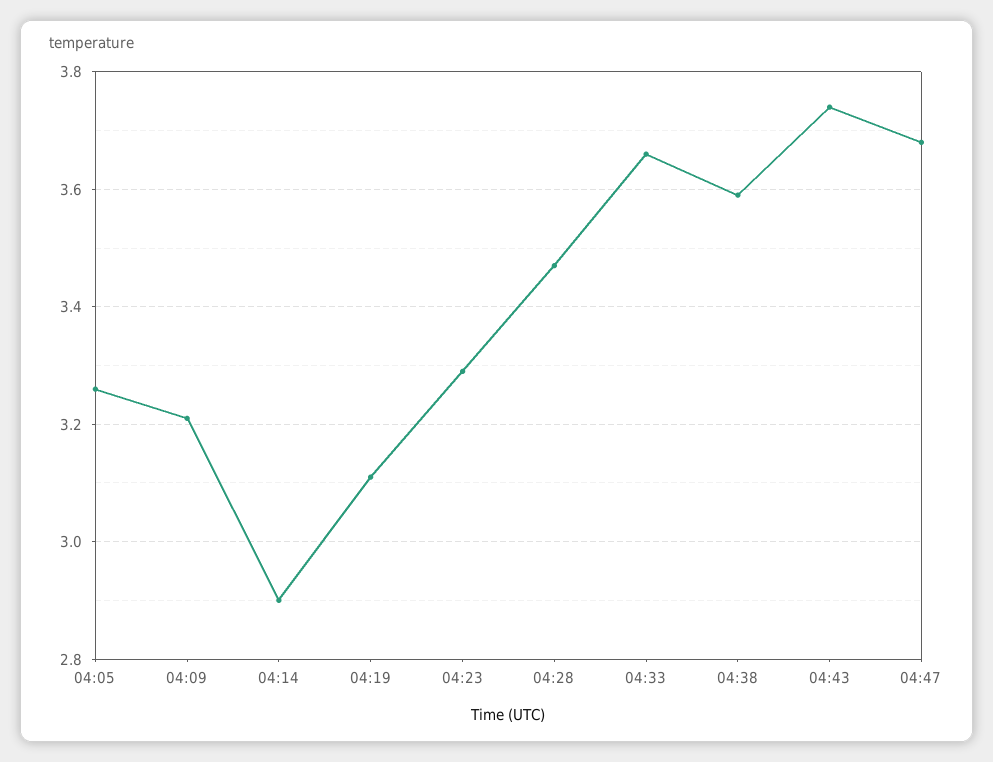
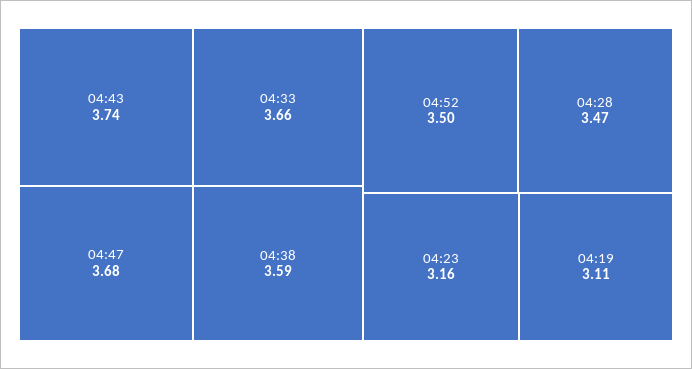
04:05: 3.25 -> none
04:09: 3.2 -> none
04:14: 2.9 -> none
04:23: 3.3 -> 3.16
04:52: none -> 3.5

